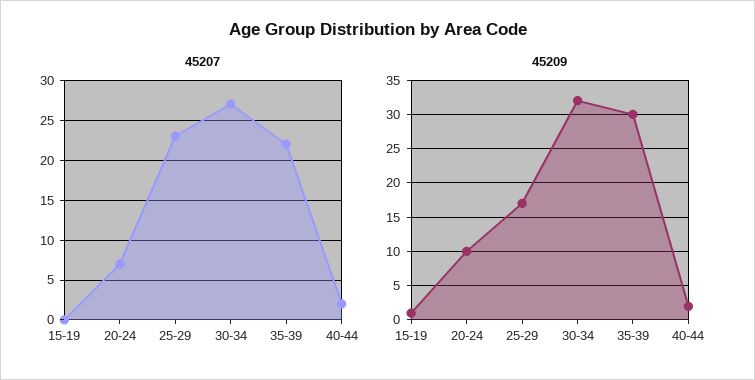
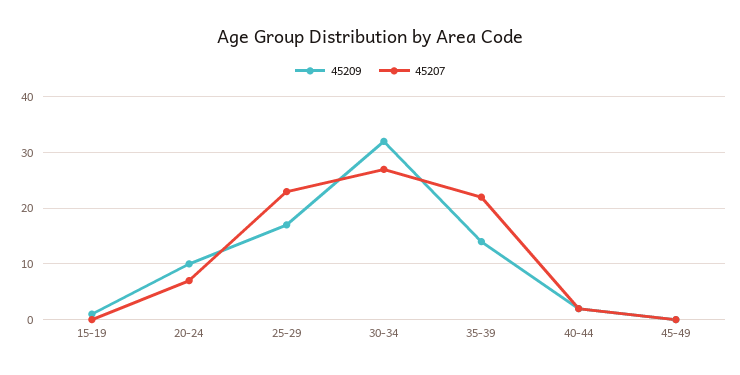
45209, 35-39: 30 -> 15
45209, 45-49: none -> 0
45207, 45-49: none -> 0

